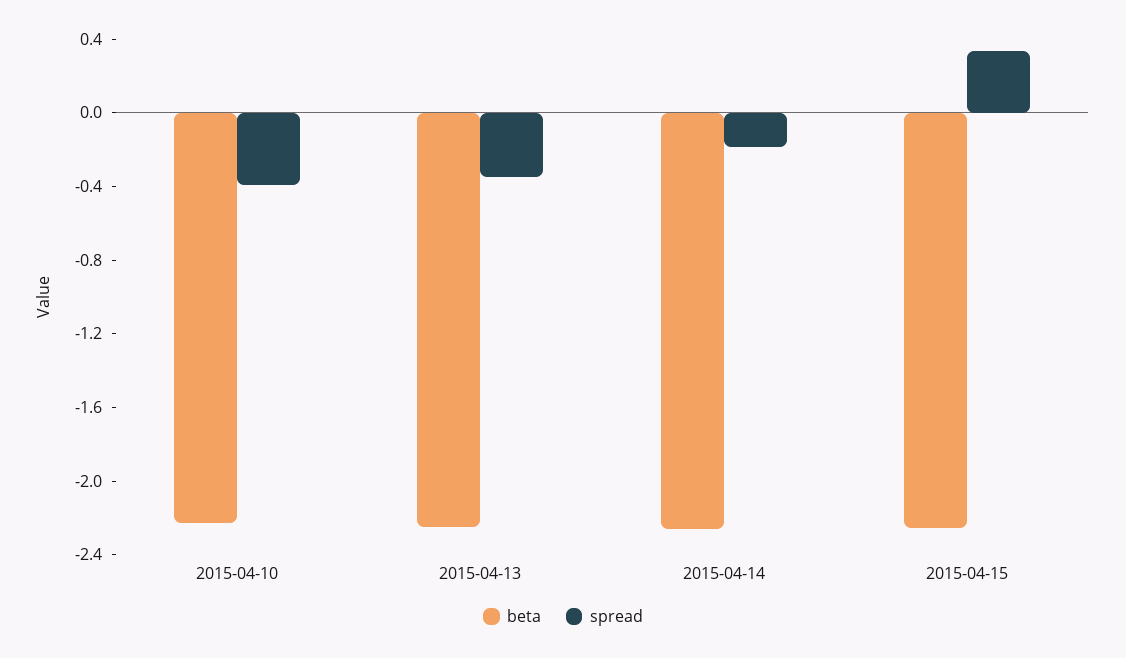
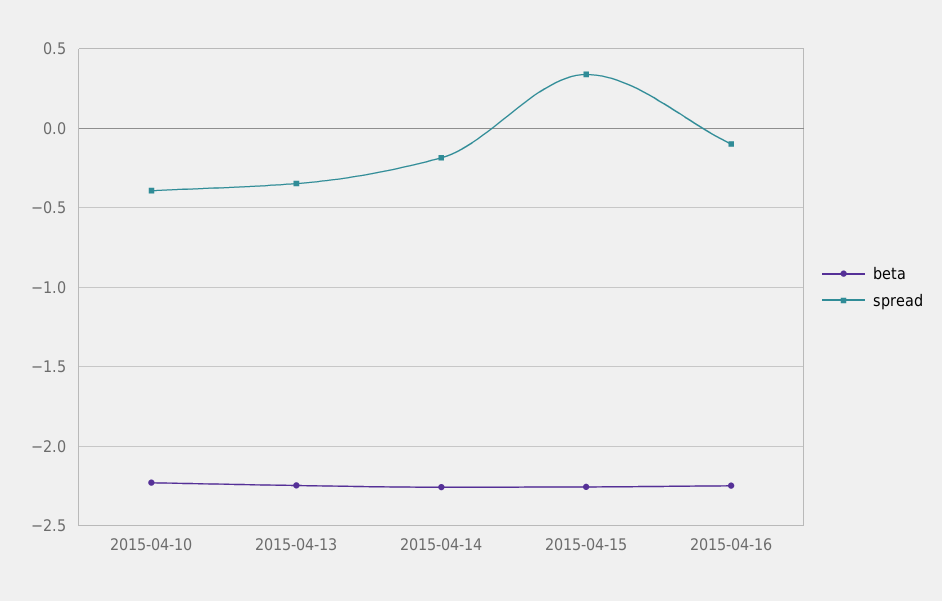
beta, 2015-04-16: none -> -2.25
spread, 2015-04-16: none -> -0.1

